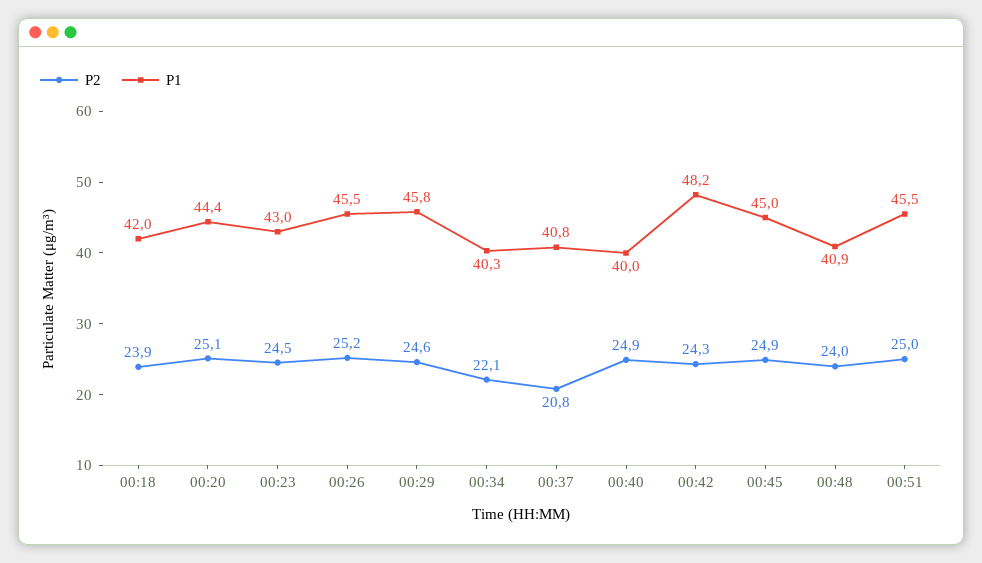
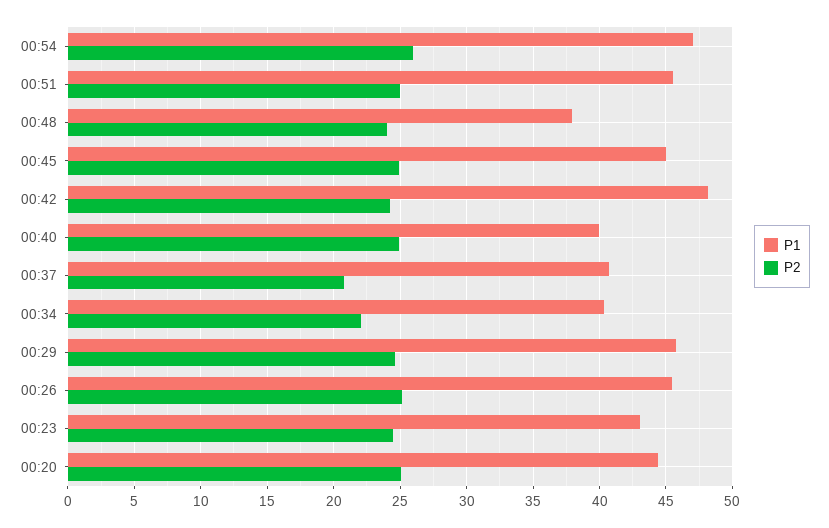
P2, 00:18: 23.9 -> none
P1, 00:18: 42 -> none
P1, 00:48: 40.9 -> 38
P1, 00:54: none -> 47
P2, 00:54: none -> 26

